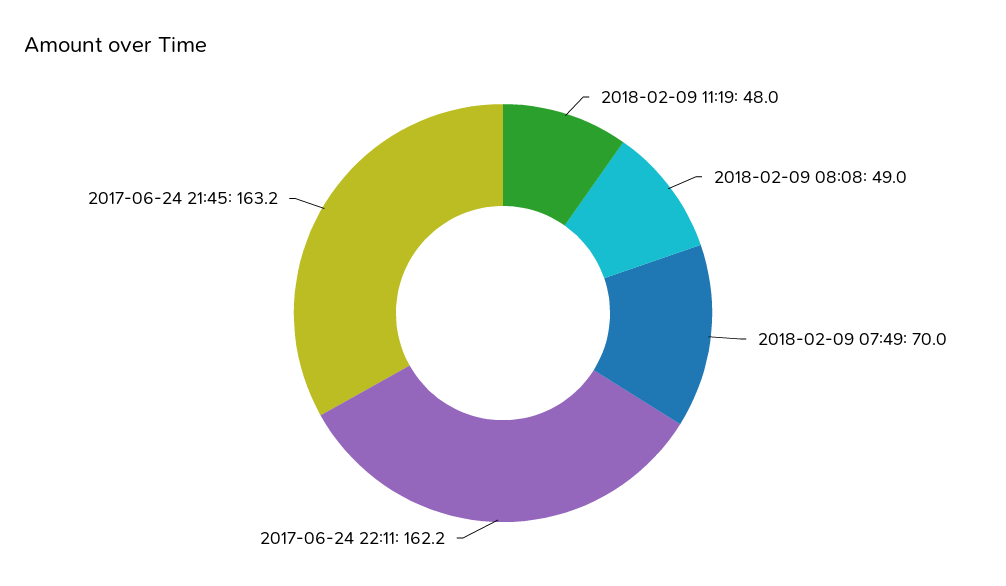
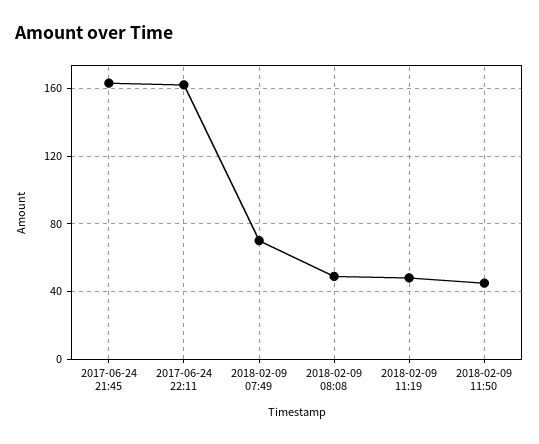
2018-02-09 11:50: none -> 45

